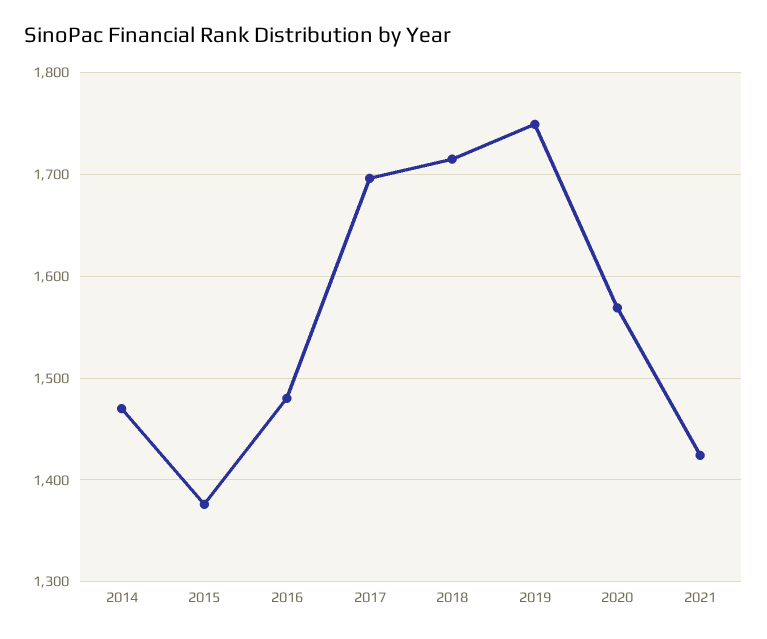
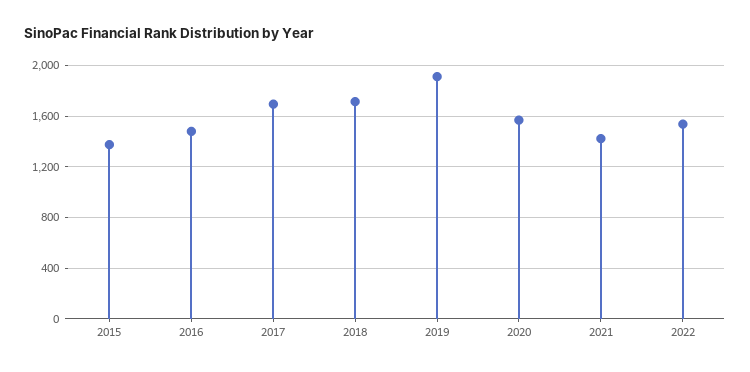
2014: 1470 -> none
2019: 1750 -> 1900
2022: none -> 1550

